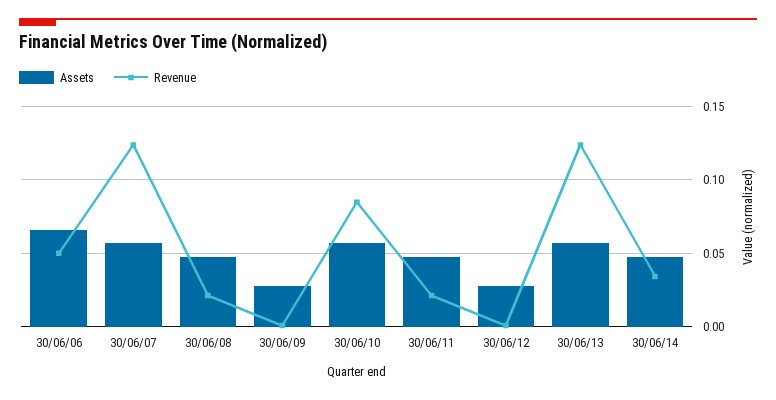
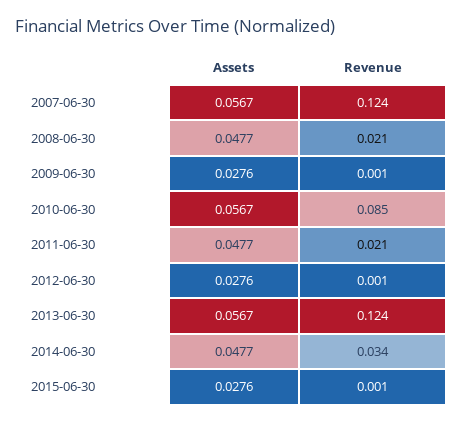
Assets, 30/06/06: 0.065 -> none
Revenue, 30/06/06: 0.05 -> none
Assets, 2015-06-30: none -> 0.0276
Revenue, 2015-06-30: none -> 0.001

